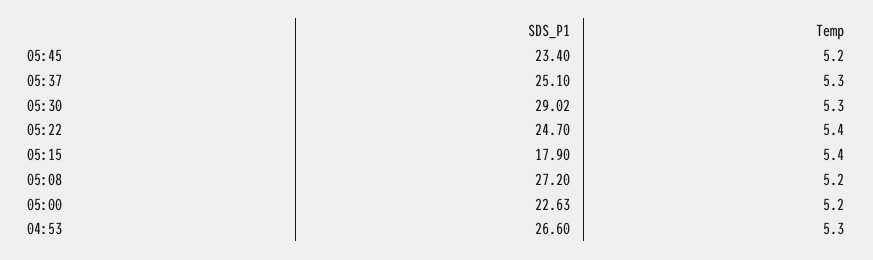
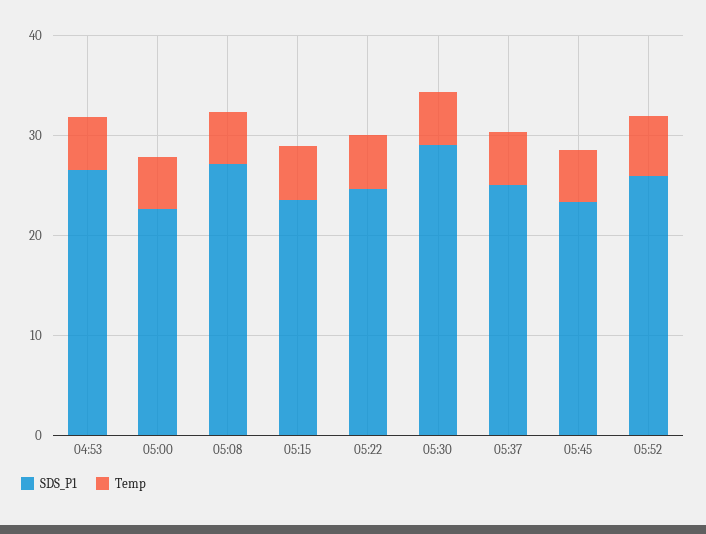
SDS_P1, 05:15: 17.9 -> 24
SDS_P1, 05:52: none -> 26
Temp, 05:52: none -> 6

